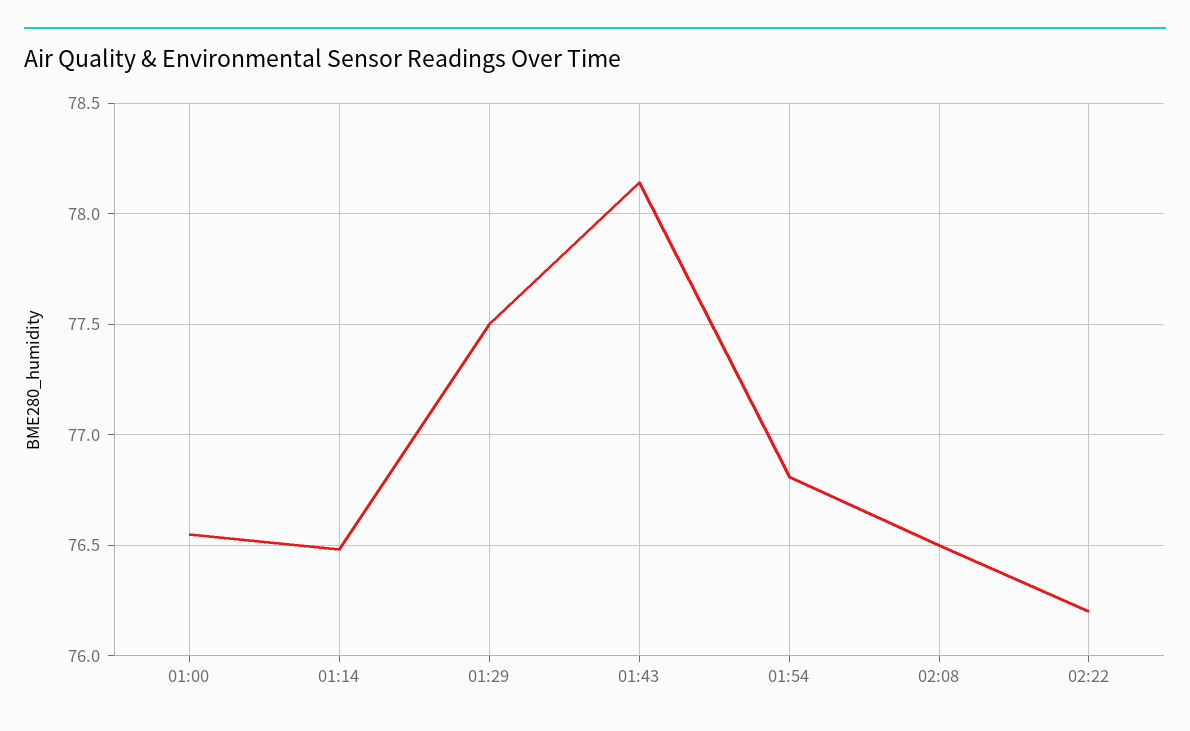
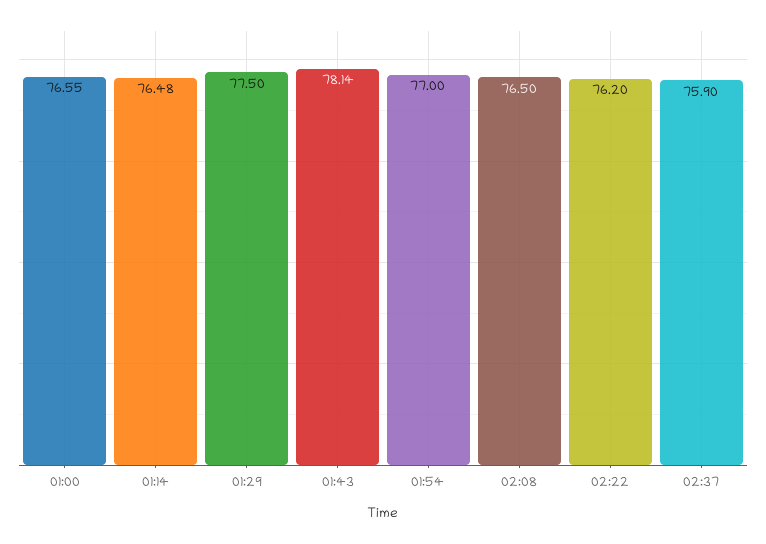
01:54: 76.8 -> 77
02:37: none -> 75.9

